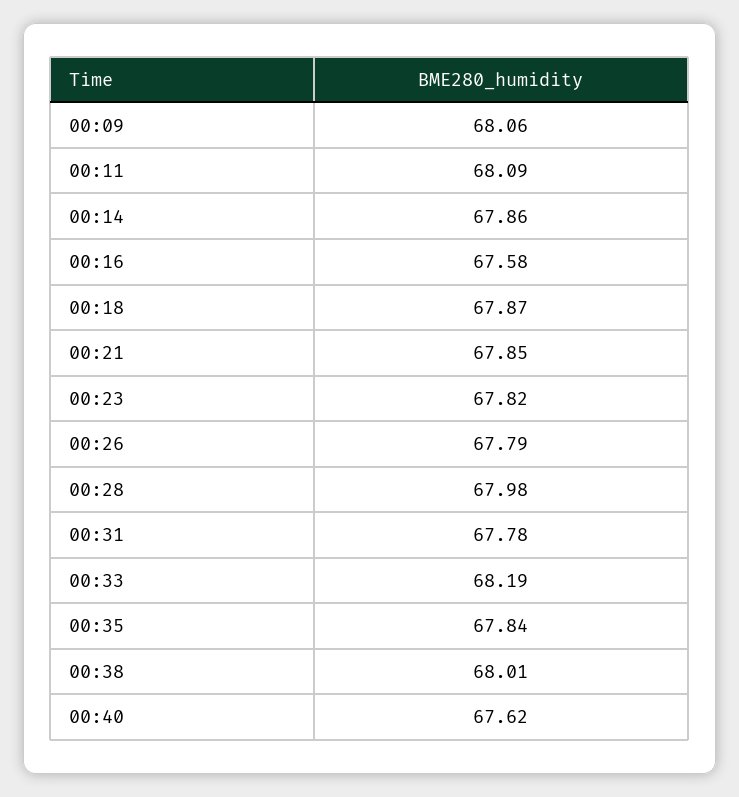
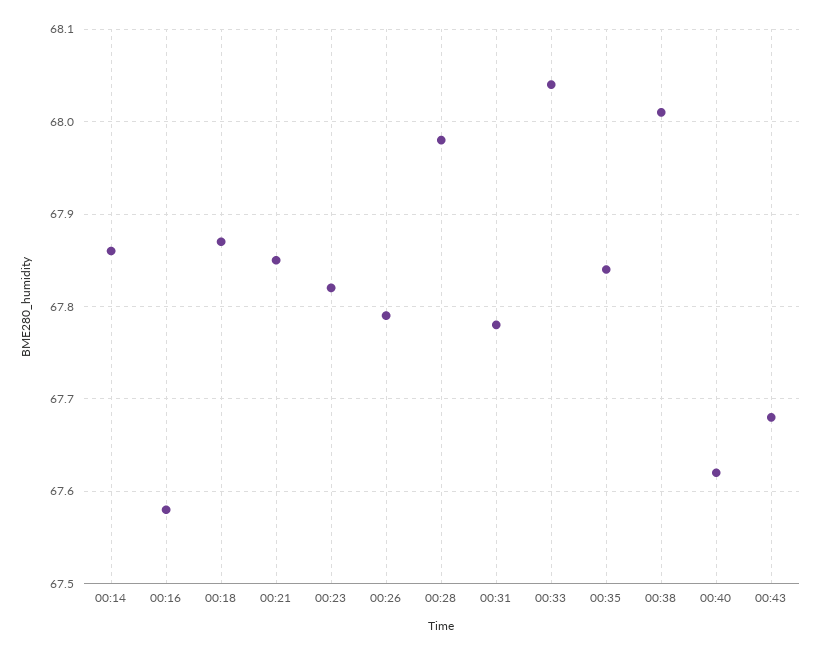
00:09: 68.06 -> none
00:11: 68.09 -> none
00:33: 68.19 -> 68.04
00:43: none -> 67.68

